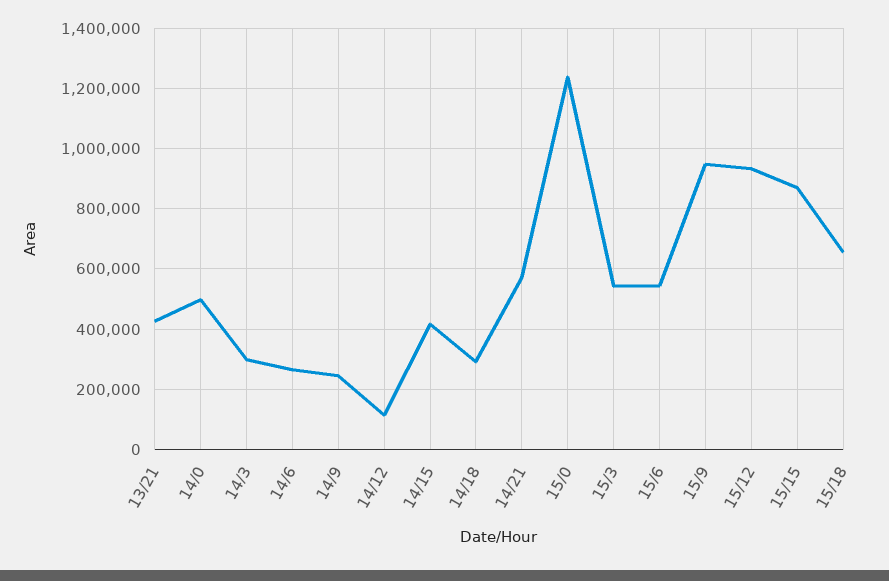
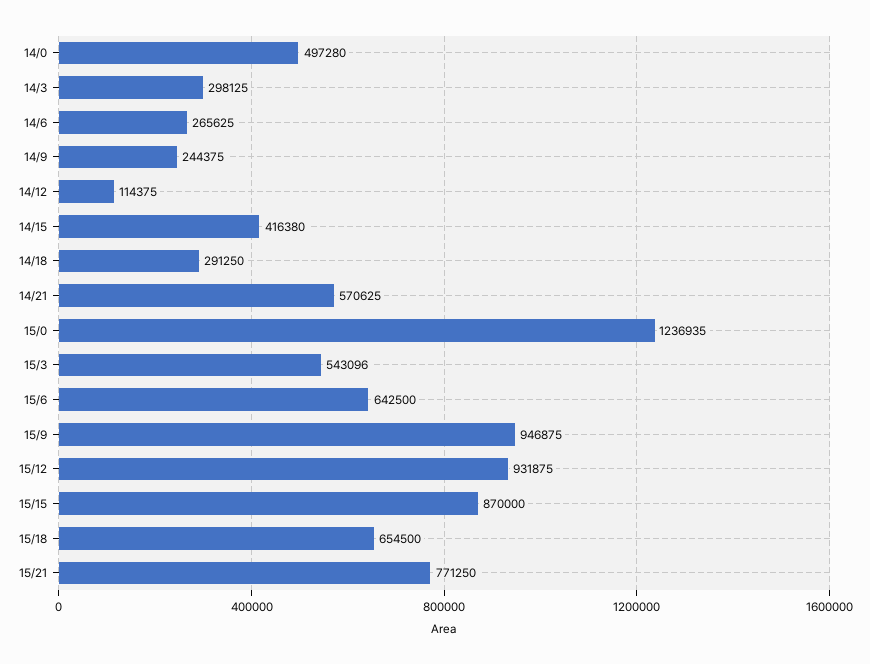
13/21: 420000 -> none
15/6: 540000 -> 642500
15/21: none -> 771250

